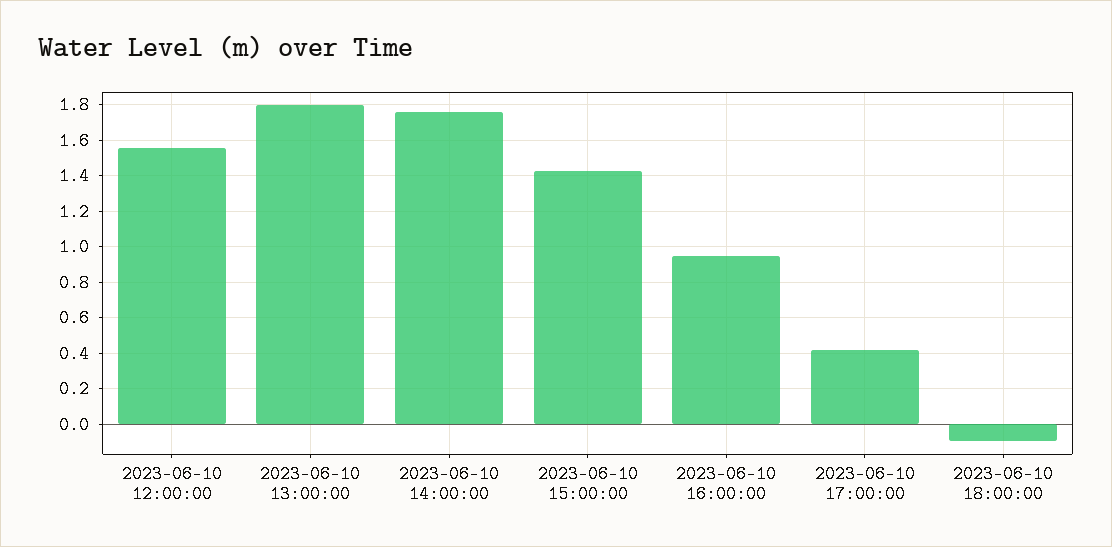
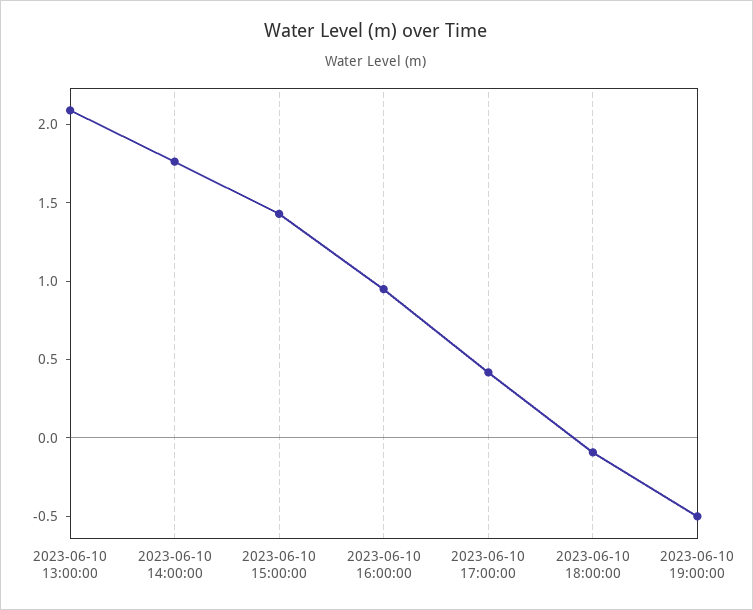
2023-06-10 12:00:00: 1.55 -> none
2023-06-10 13:00:00: 1.8 -> 2.1
2023-06-10 19:00:00: none -> -0.5

